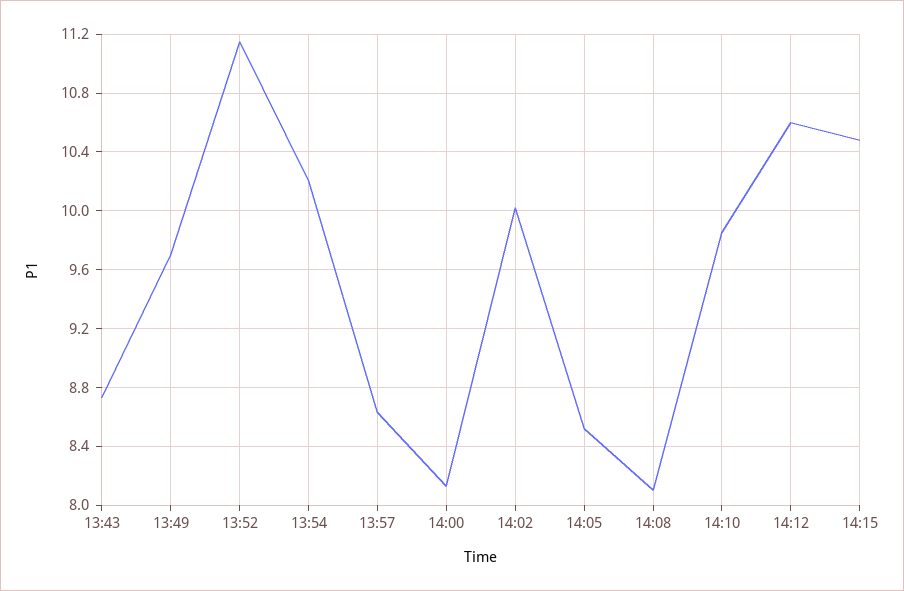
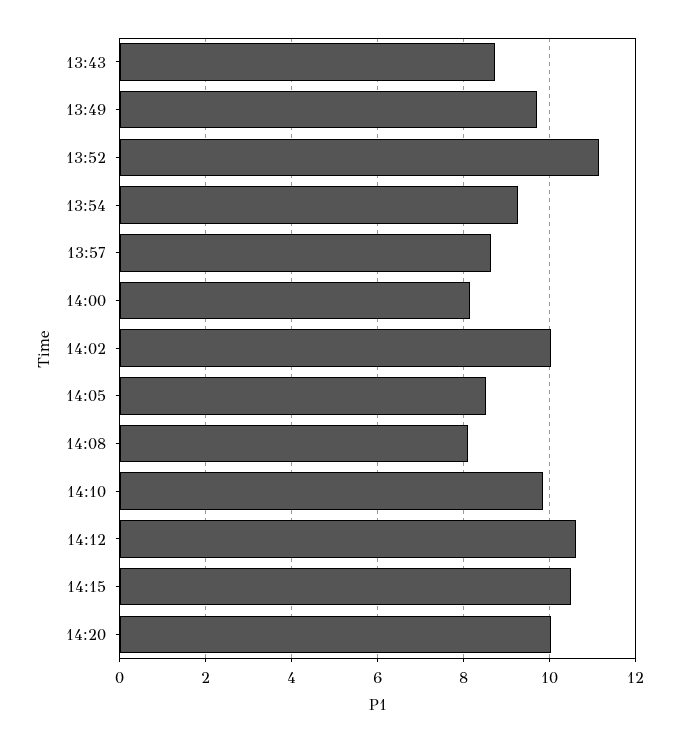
13:54: 10.2 -> 9.2
14:20: none -> 10

